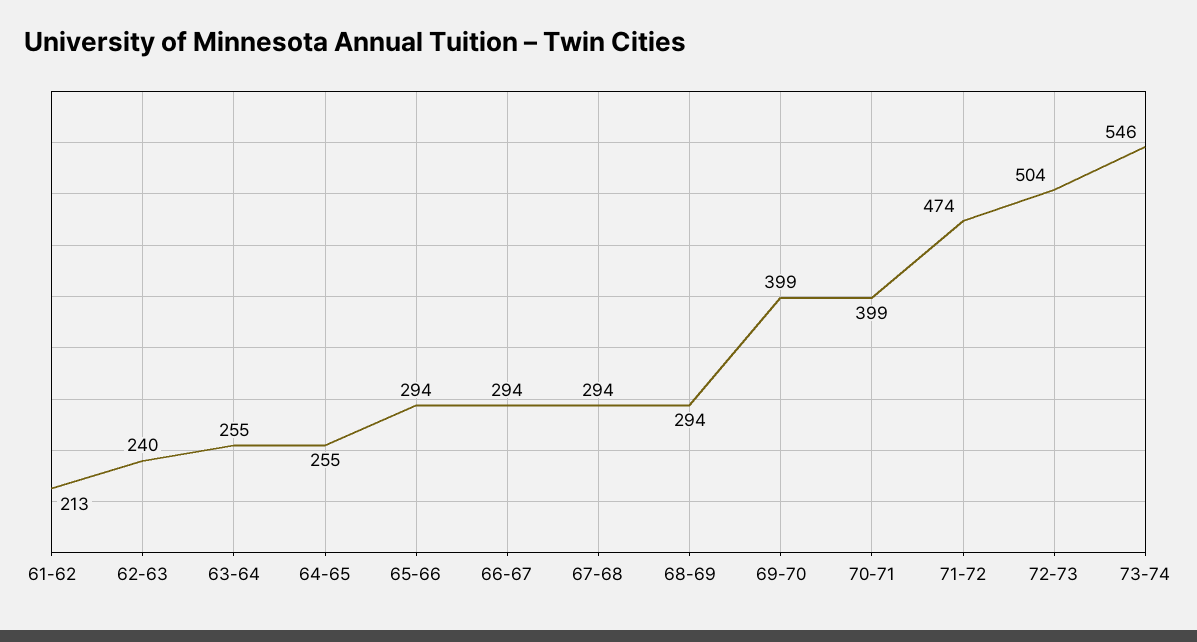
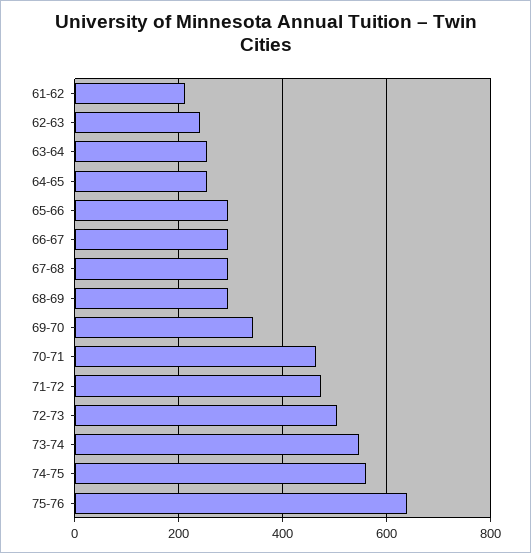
69-70: 399 -> 340
70-71: 399 -> 460
74-75: none -> 560
75-76: none -> 640

